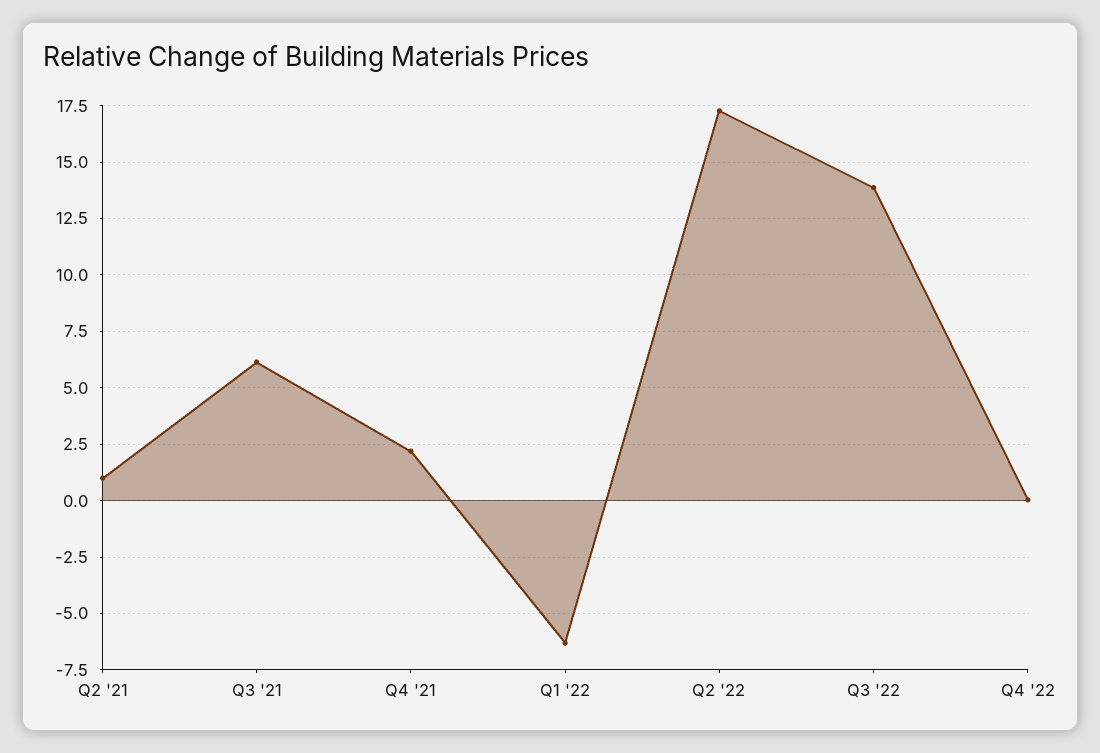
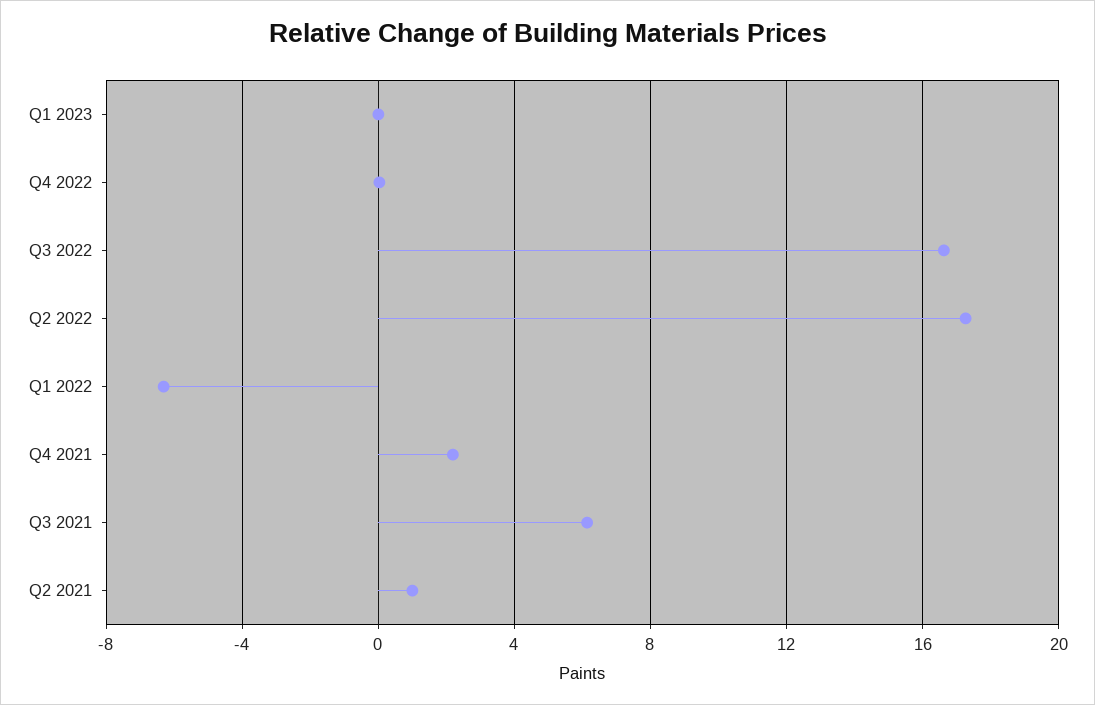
Q3 '22: 14 -> 16.5
Q1 2023: none -> 0

